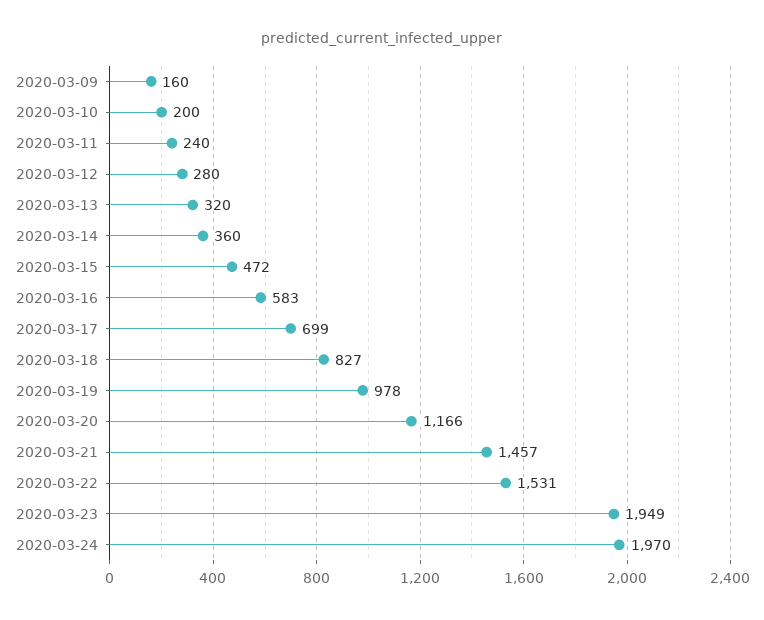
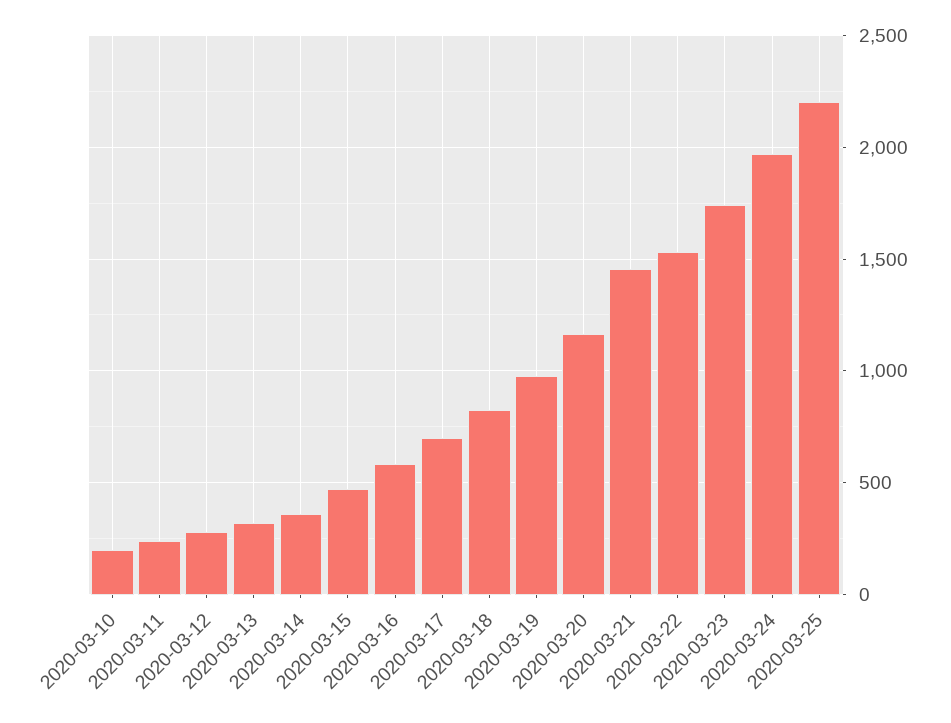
2020-03-09: 160 -> none
2020-03-23: 1949 -> 1750
2020-03-25: none -> 2200

